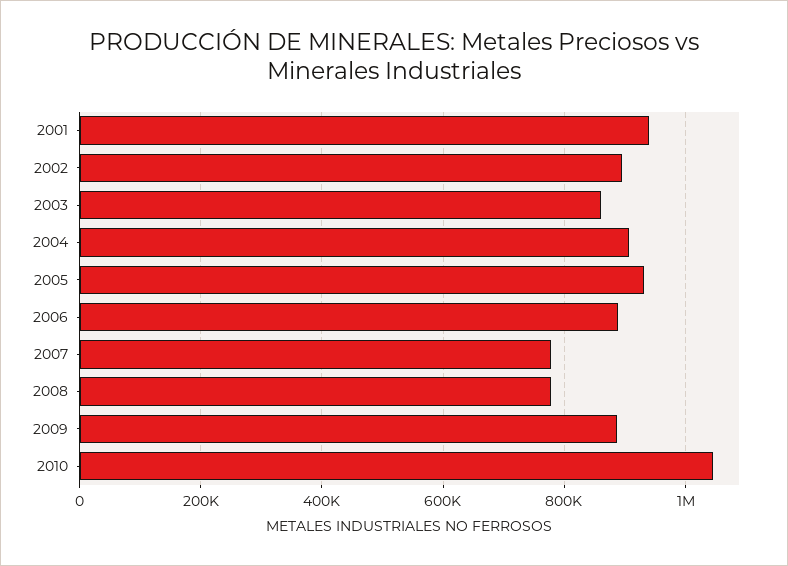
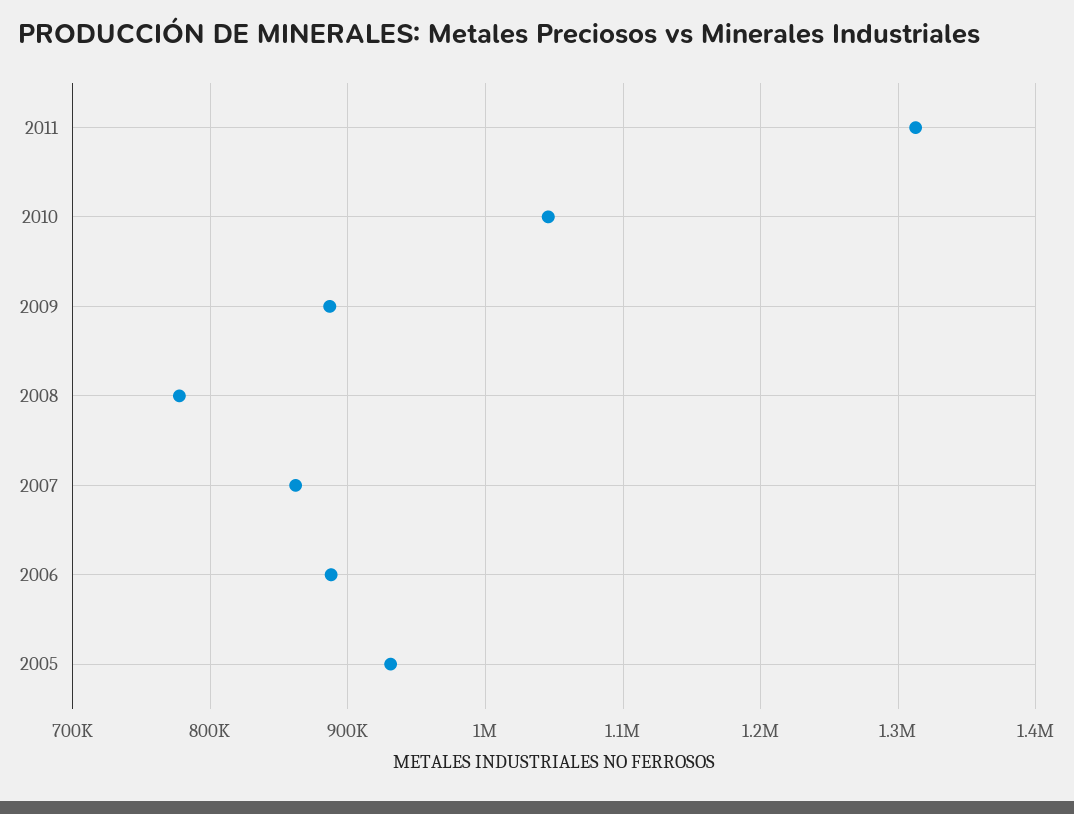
2001: 940000 -> none
2002: 900000 -> none
2003: 860000 -> none
2004: 900000 -> none
2007: 780000 -> 860000
2011: none -> 1310000

